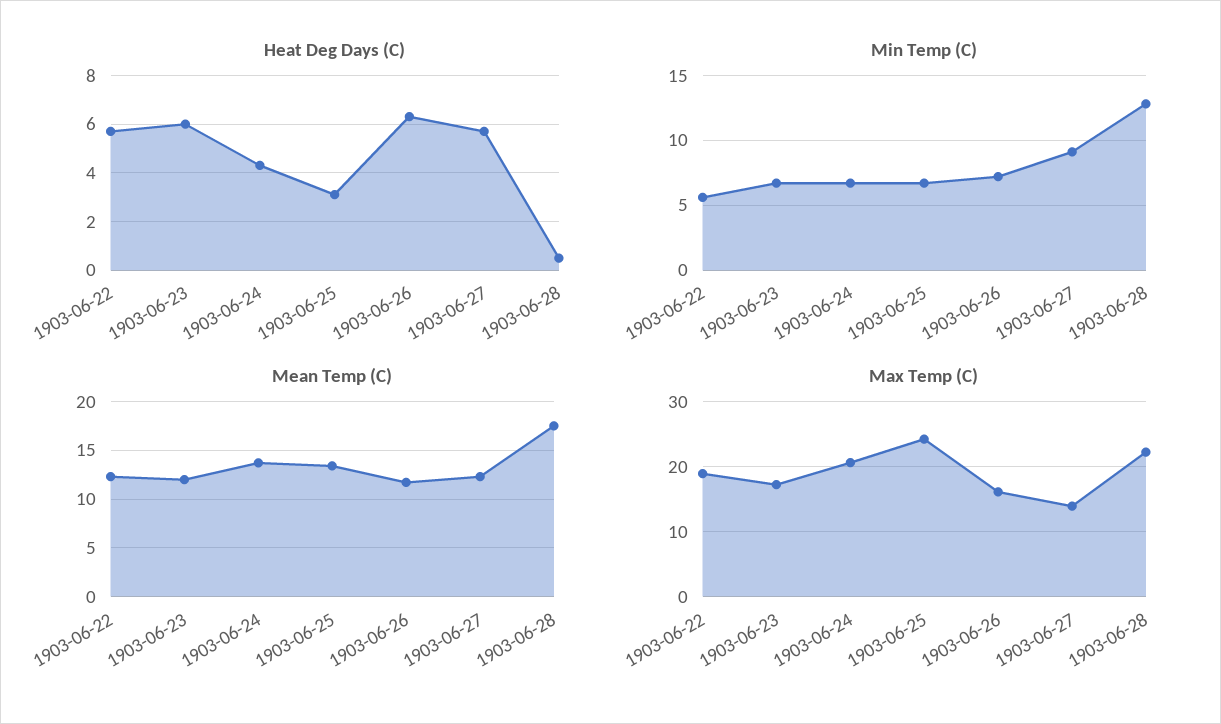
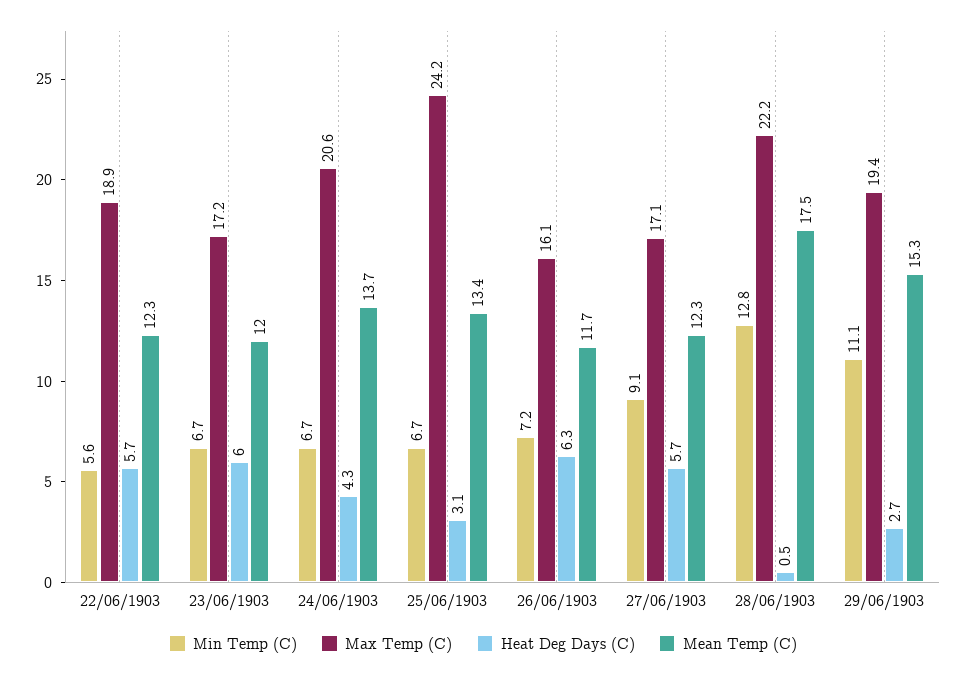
Max Temp (C), 1903-06-27: 14 -> 17.1
Min Temp (C), 29/06/1903: none -> 11.1
Max Temp (C), 29/06/1903: none -> 19.4
Heat Deg Days (C), 29/06/1903: none -> 2.7
Mean Temp (C), 29/06/1903: none -> 15.3

